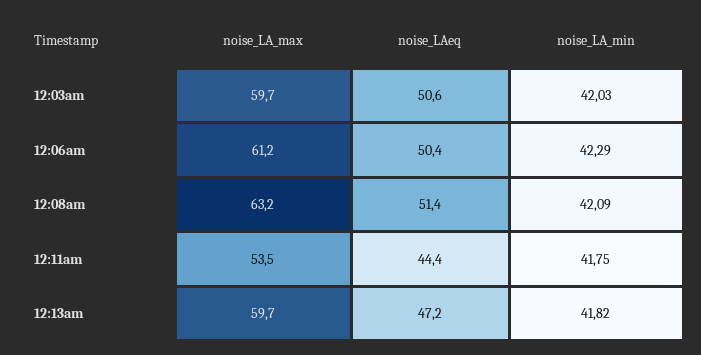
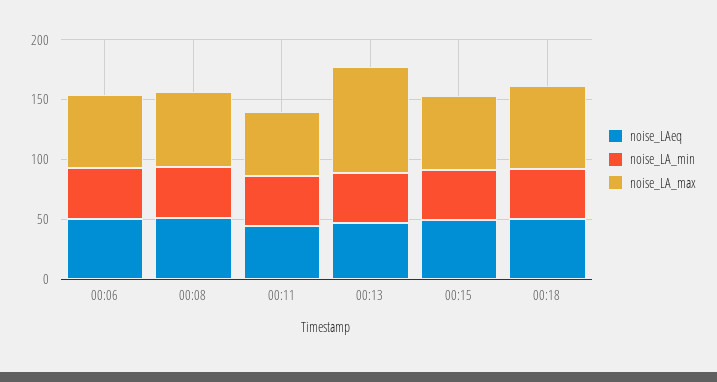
noise_LA_max, 12:03am: 59.7 -> none
noise_LAeq, 12:03am: 50.6 -> none
noise_LA_min, 12:03am: 42.03 -> none
noise_LA_max, 12:13am: 59.7 -> 90
noise_LAeq, 00:15: none -> 50
noise_LA_min, 00:15: none -> 40
noise_LA_max, 00:15: none -> 60
noise_LAeq, 00:18: none -> 50
noise_LA_min, 00:18: none -> 40
noise_LA_max, 00:18: none -> 70

